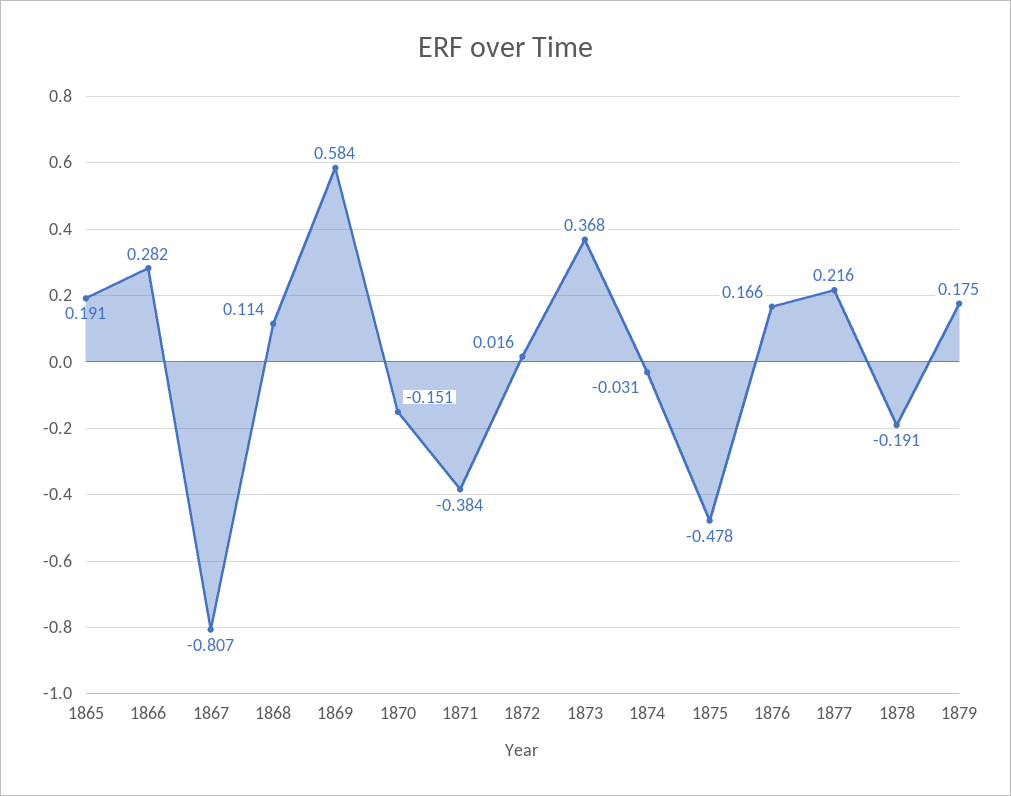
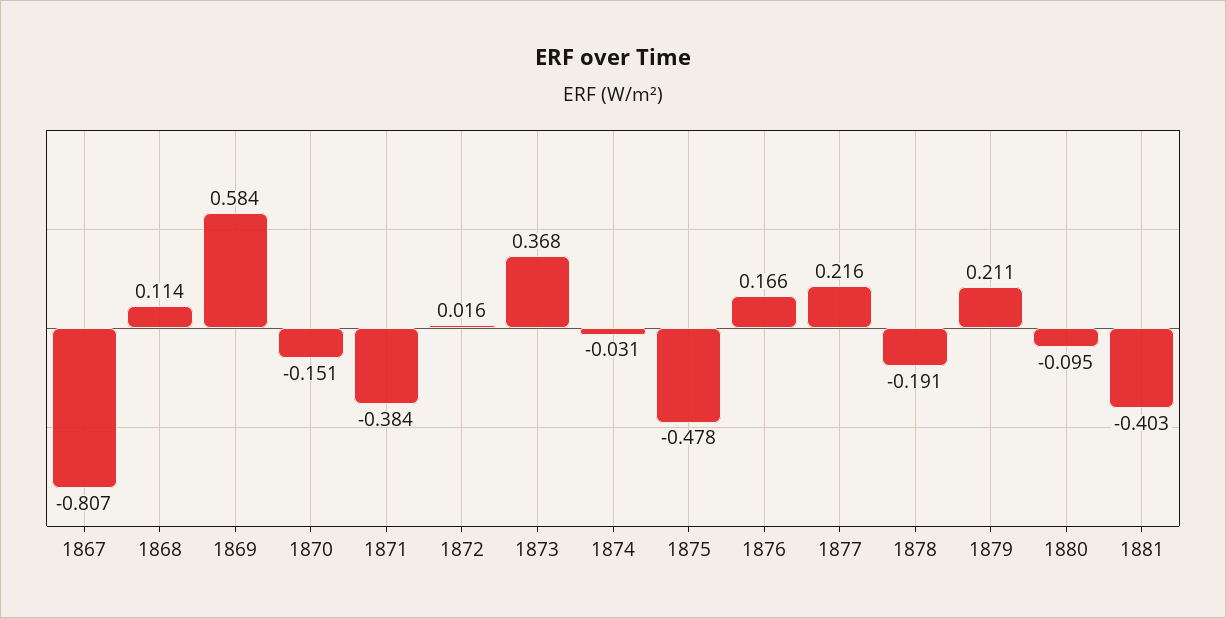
1865: 0.191 -> none
1866: 0.282 -> none
1879: 0.175 -> 0.211
1880: none -> -0.095
1881: none -> -0.403

